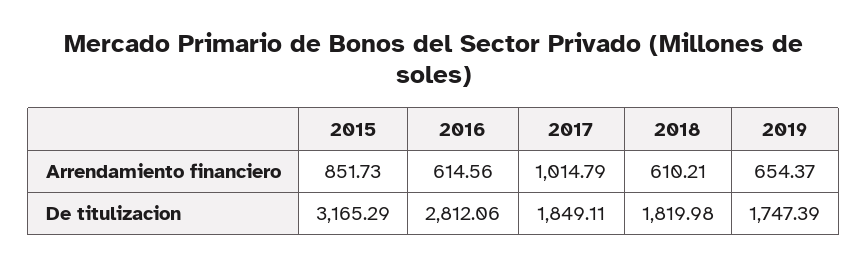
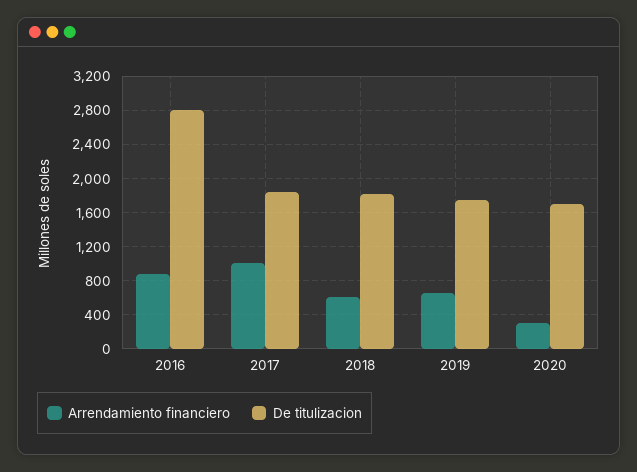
Arrendamiento financiero, 2015: 851.73 -> none
Arrendamiento financiero, 2016: 614.56 -> 900
De titulizacion, 2015: 3165.29 -> none
Arrendamiento financiero, 2020: none -> 300
De titulizacion, 2020: none -> 1700

